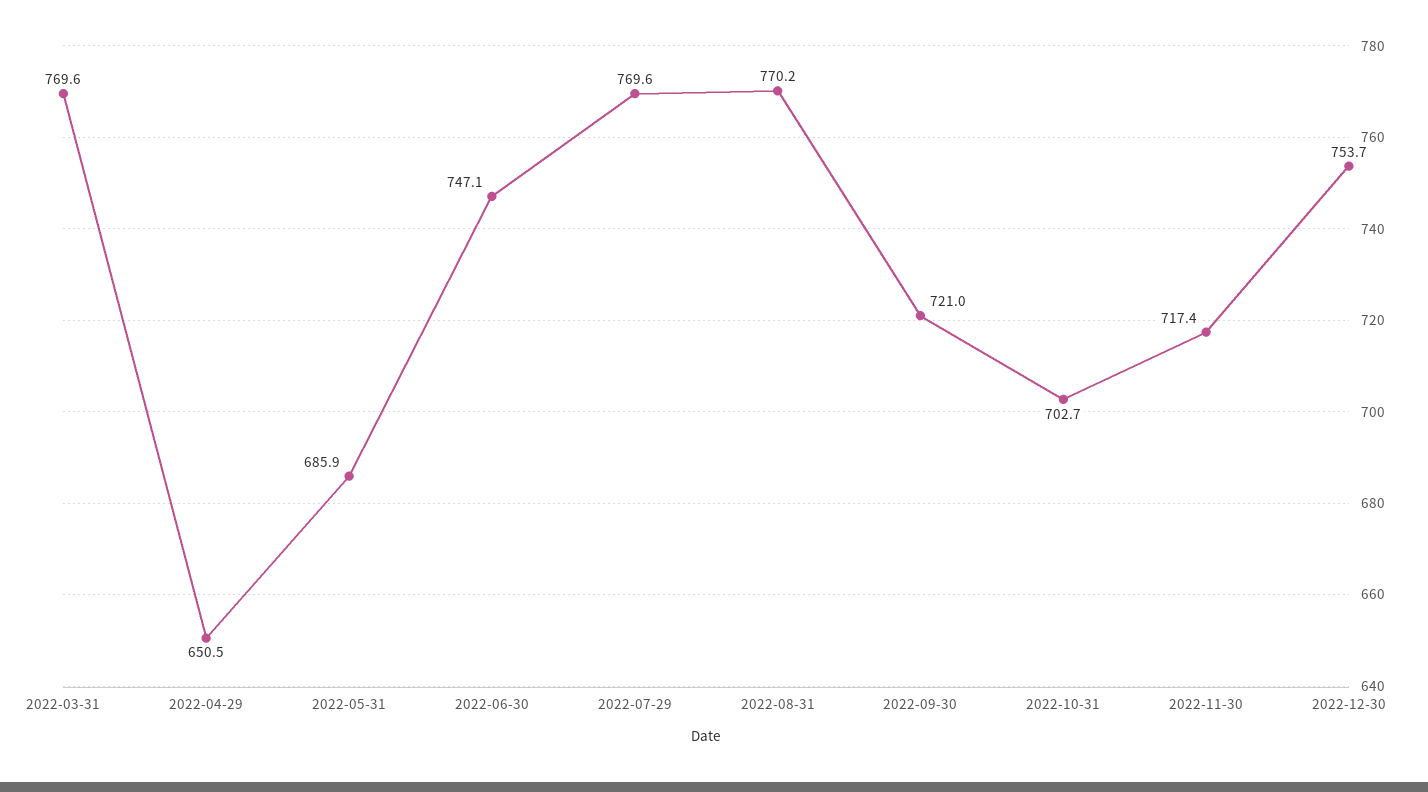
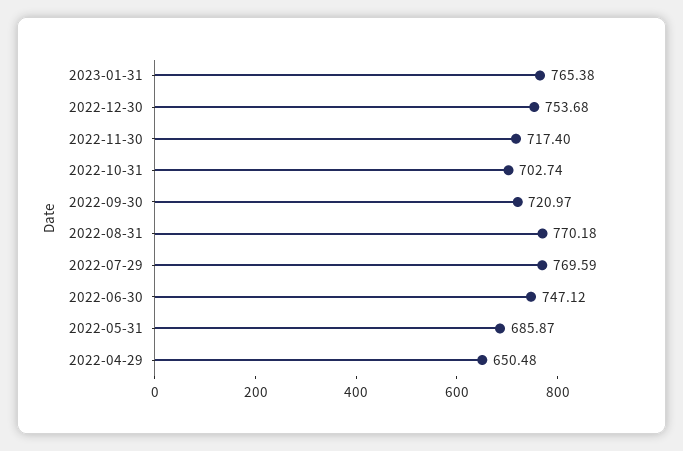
2022-03-31: 769.6 -> none
2023-01-31: none -> 765.38

